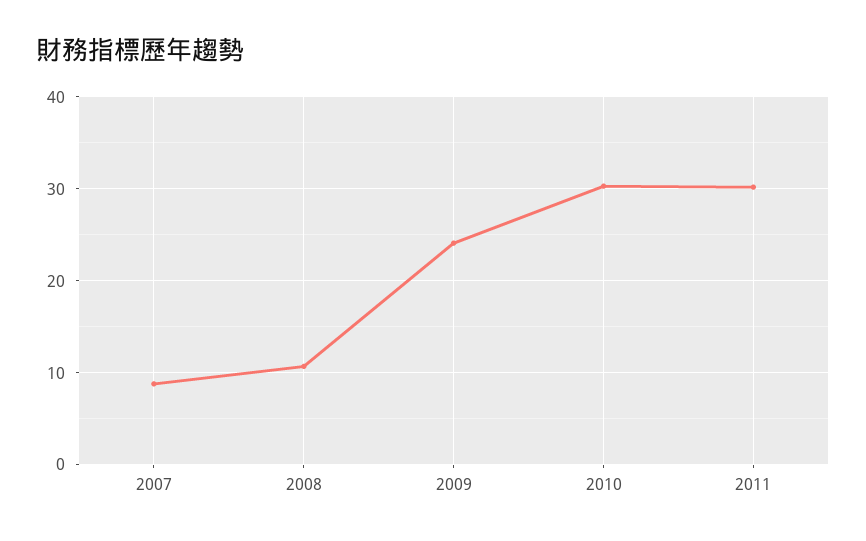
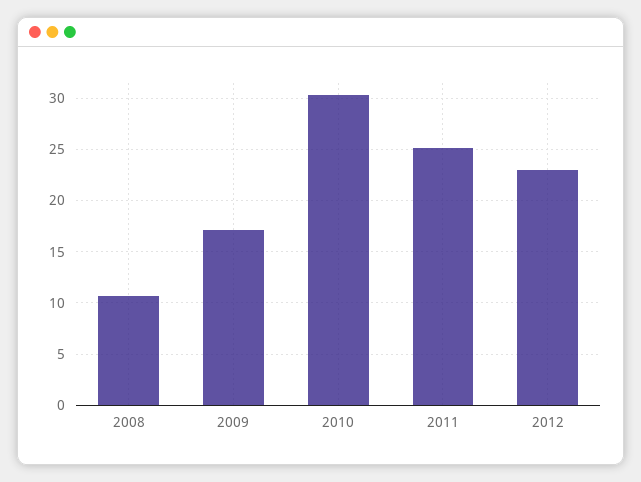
2007: 9 -> none
2009: 24 -> 17
2011: 30 -> 25
2012: none -> 23

